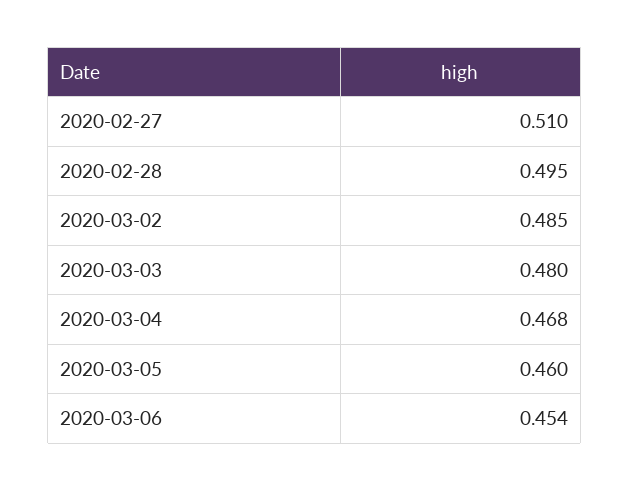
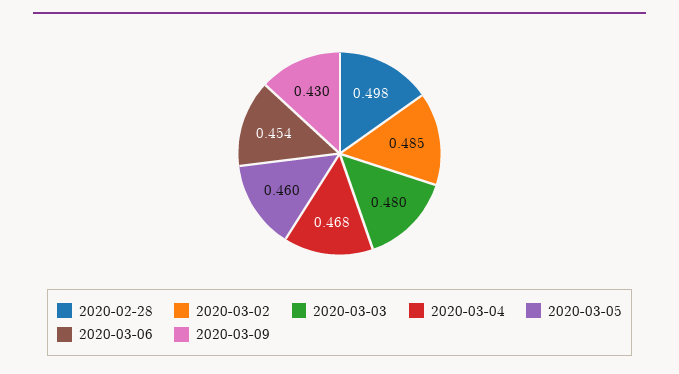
2020-02-27: 0.51 -> none
2020-02-28: 0.495 -> 0.498
2020-03-09: none -> 0.43

